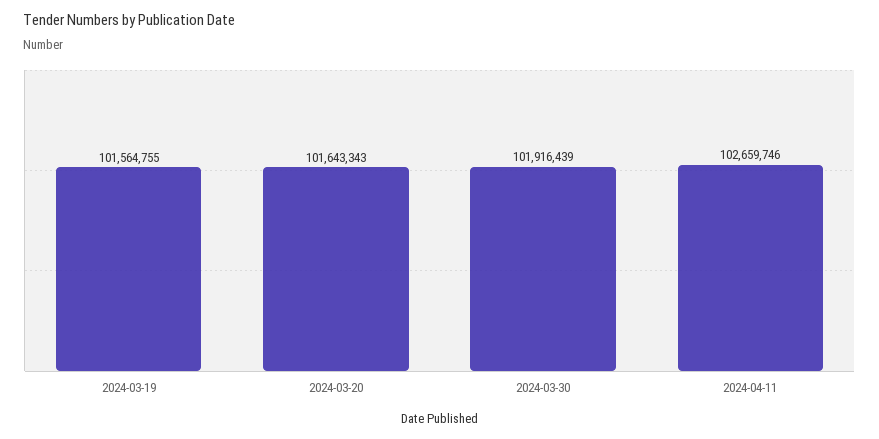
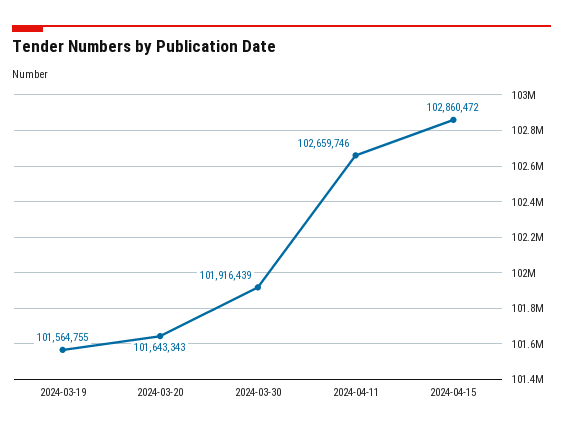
2024-04-15: none -> 102860472

